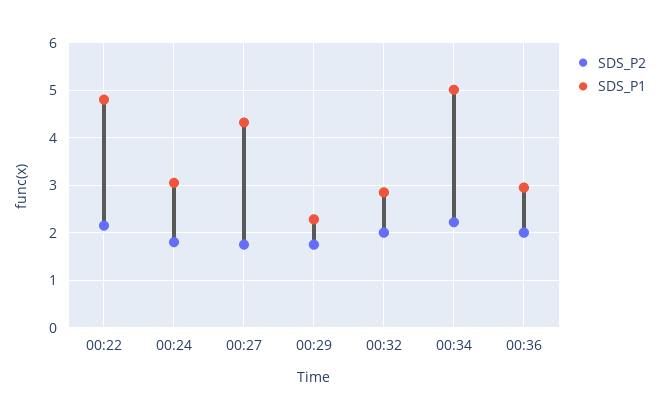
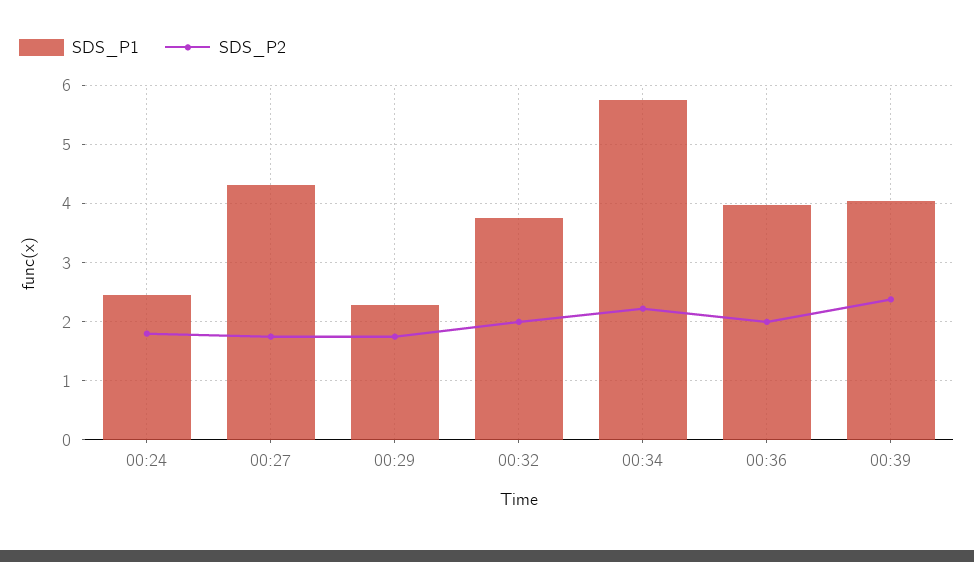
SDS_P2, 00:22: 2.2 -> none
SDS_P1, 00:22: 4.8 -> none
SDS_P1, 00:24: 3 -> 2.4
SDS_P1, 00:32: 2.8 -> 3.8
SDS_P1, 00:34: 5 -> 5.8
SDS_P1, 00:36: 3 -> 4
SDS_P1, 00:39: none -> 4
SDS_P2, 00:39: none -> 2.4

